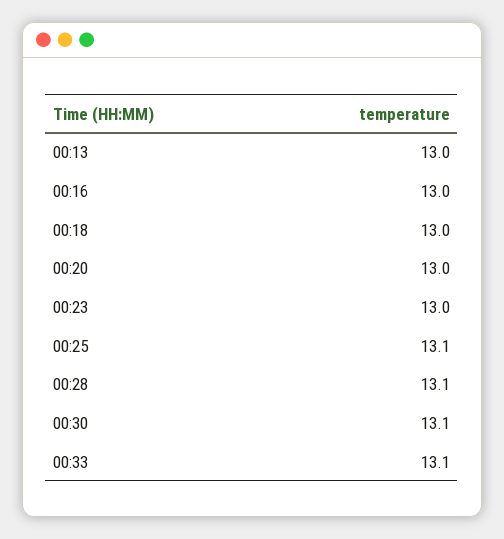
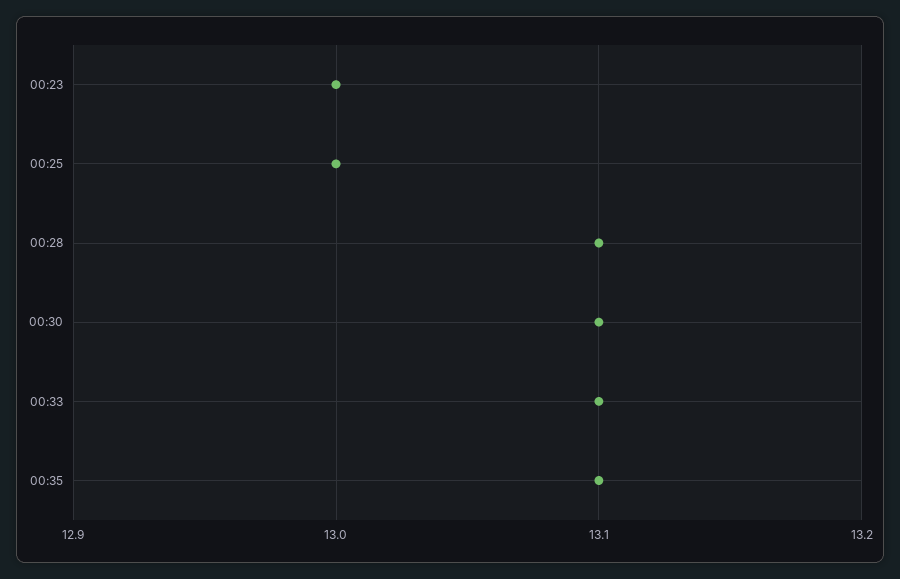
00:13: 13 -> none
00:16: 13 -> none
00:18: 13 -> none
00:20: 13 -> none
00:25: 13.1 -> 13
00:35: none -> 13.1

